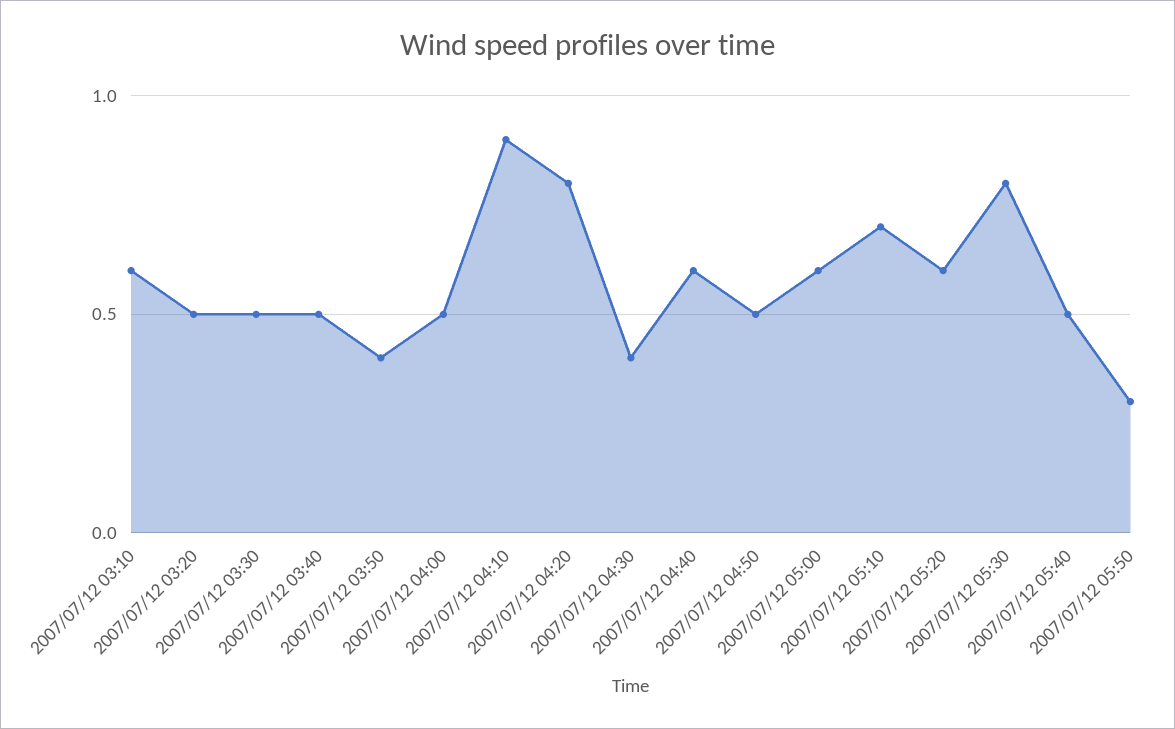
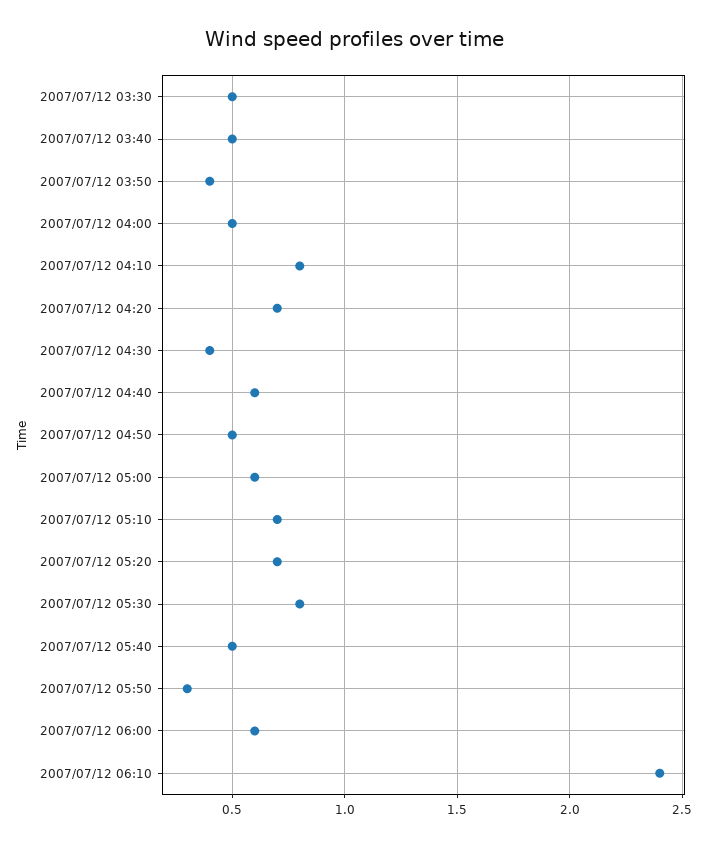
2007/07/12 03:10: 0.6 -> none
2007/07/12 03:20: 0.5 -> none
2007/07/12 04:10: 0.9 -> 0.8
2007/07/12 04:20: 0.8 -> 0.7
2007/07/12 05:20: 0.6 -> 0.7
2007/07/12 06:00: none -> 0.6
2007/07/12 06:10: none -> 2.4

